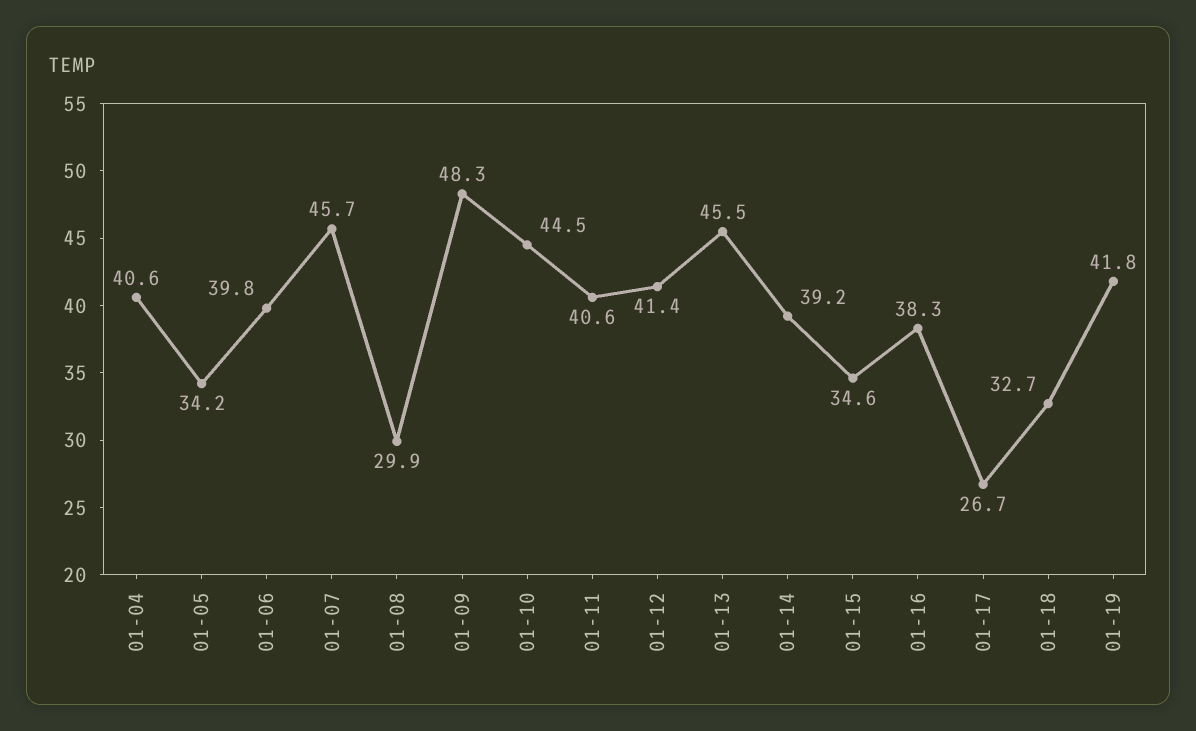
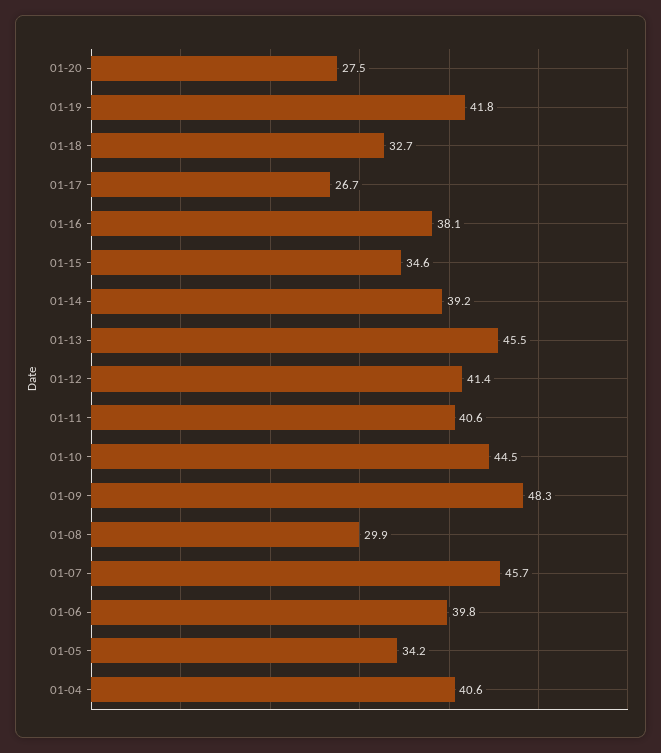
01-16: 38.3 -> 38.1
01-20: none -> 27.5

